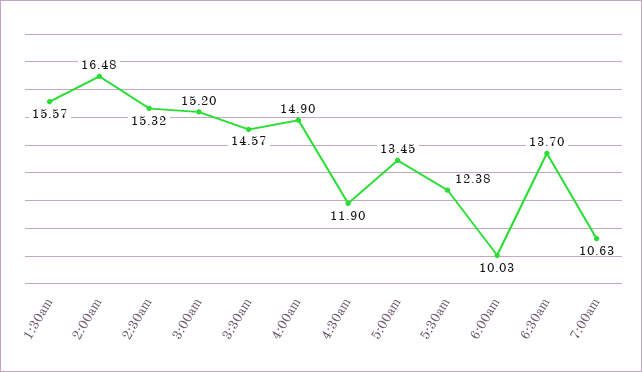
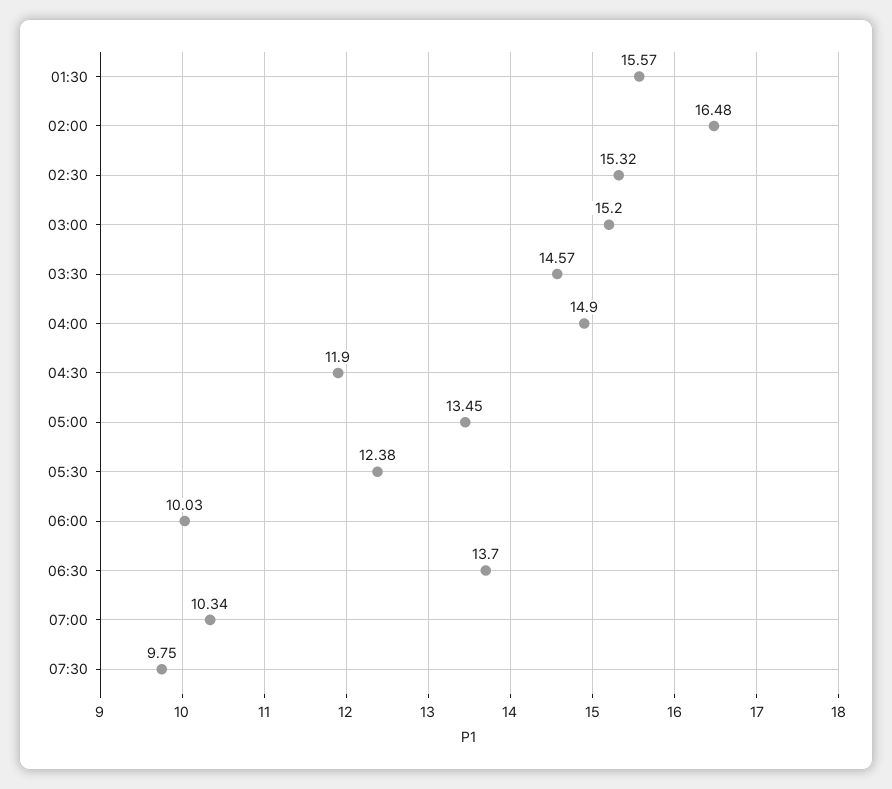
7:00am: 10.63 -> 10.34
07:30: none -> 9.75

